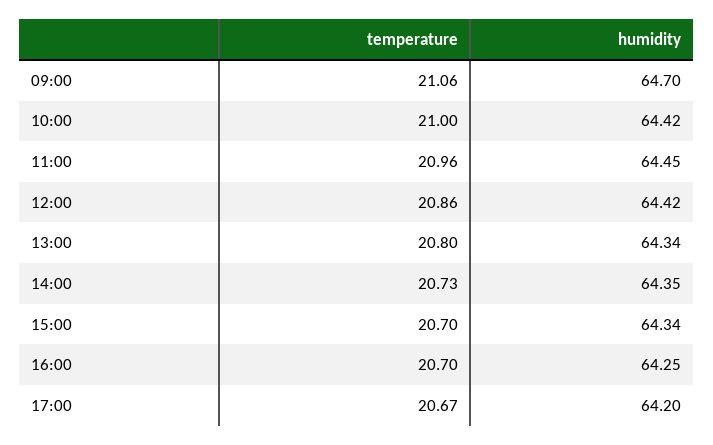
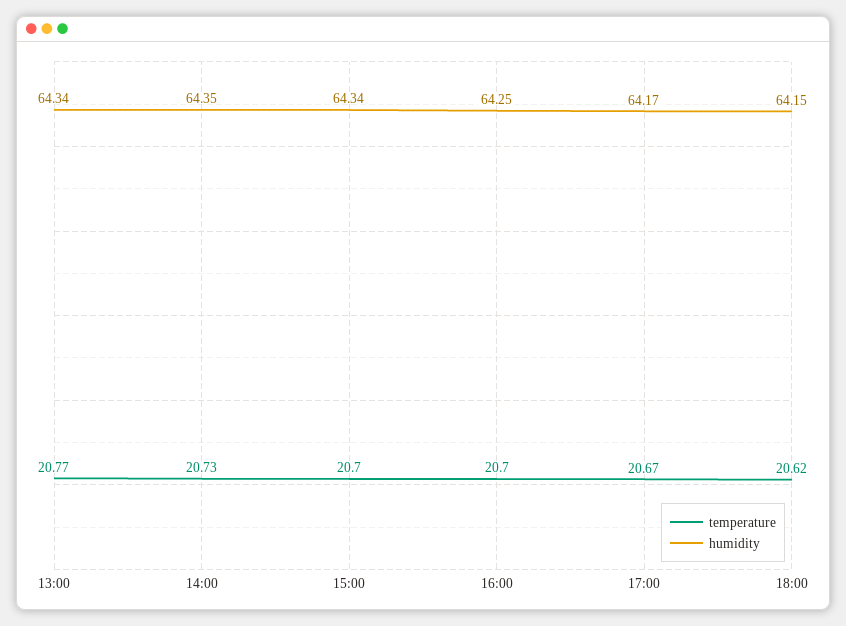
temperature, 09:00: 21.06 -> none
humidity, 09:00: 64.7 -> none
temperature, 10:00: 21 -> none
humidity, 10:00: 64.42 -> none
temperature, 11:00: 20.96 -> none
humidity, 11:00: 64.45 -> none
temperature, 12:00: 20.86 -> none
humidity, 12:00: 64.42 -> none
temperature, 13:00: 20.8 -> 20.77
humidity, 17:00: 64.2 -> 64.17
temperature, 18:00: none -> 20.62
humidity, 18:00: none -> 64.15

